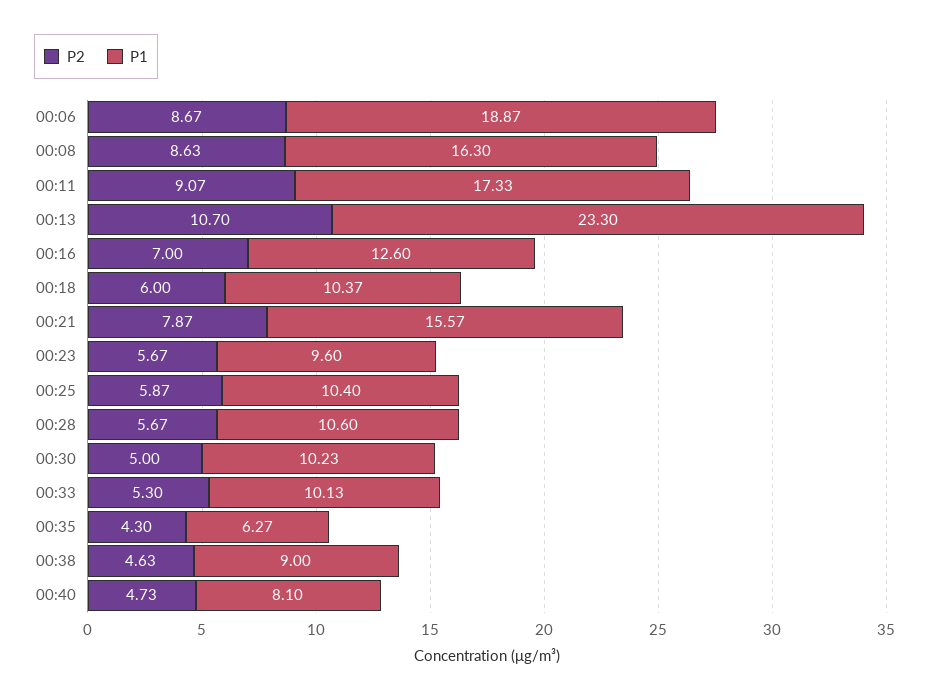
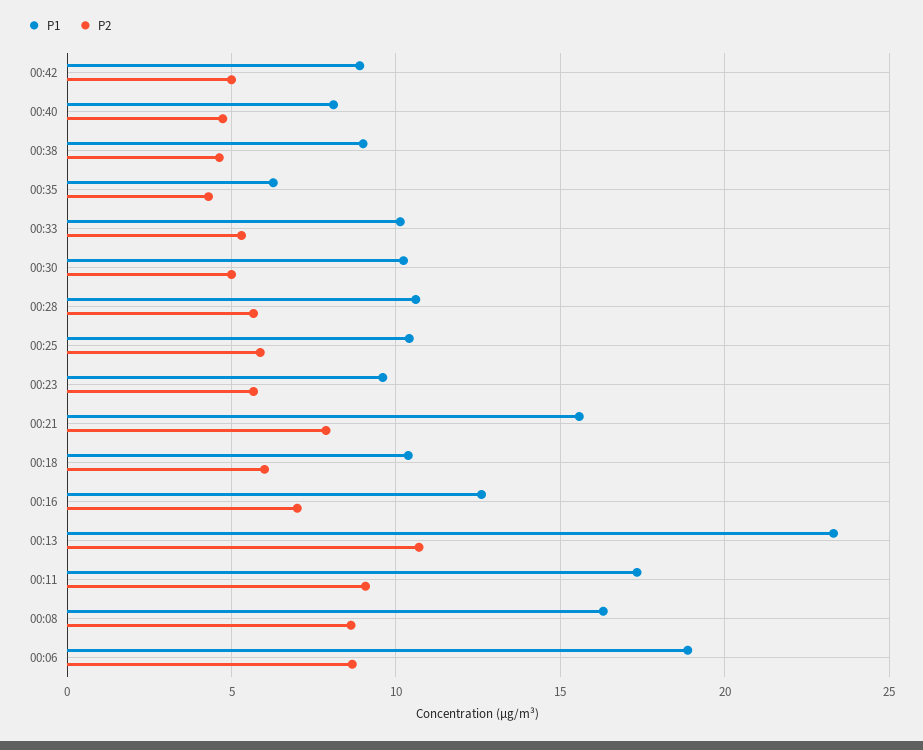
P1, 00:42: none -> 9
P2, 00:42: none -> 5

